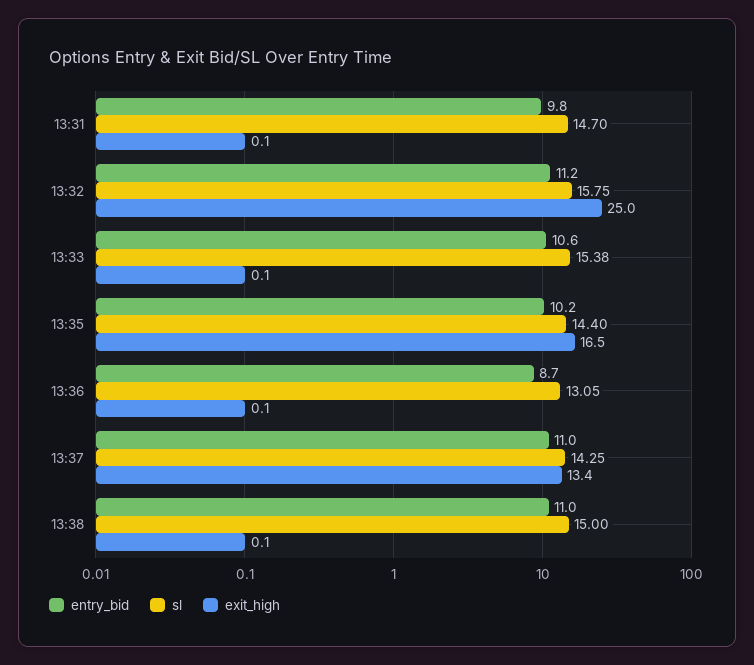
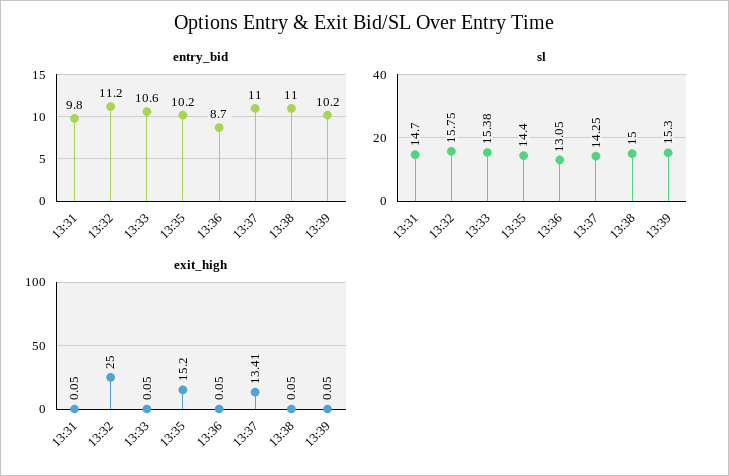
exit_high, 13:35: 16.5 -> 15.2
entry_bid, 13:39: none -> 10.2
sl, 13:39: none -> 15.3
exit_high, 13:39: none -> 0.05

